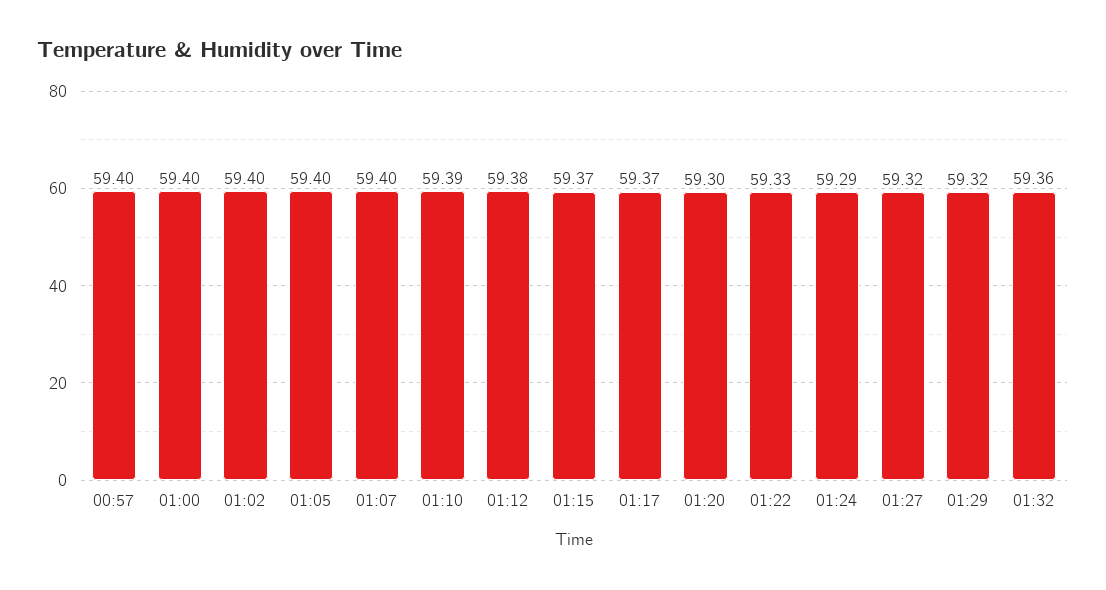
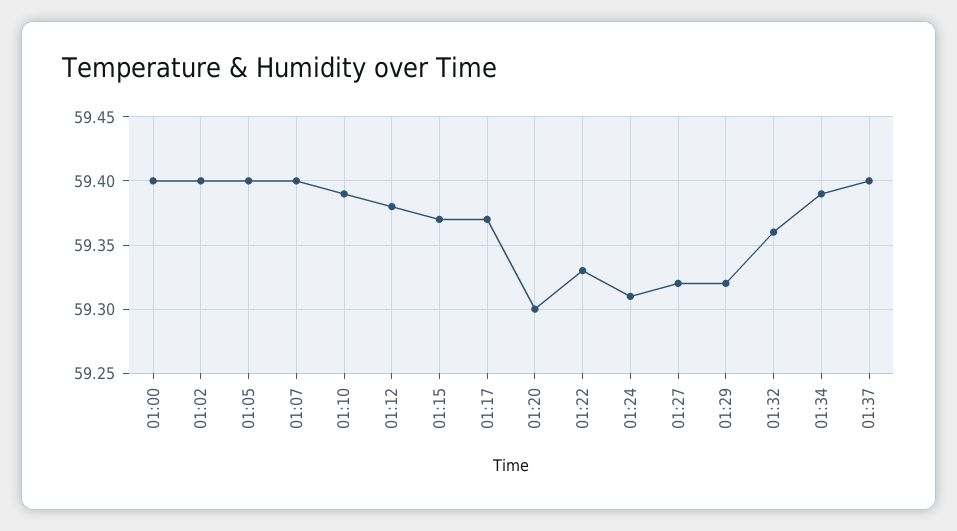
00:57: 59.4 -> none
01:24: 59.29 -> 59.31
01:34: none -> 59.39
01:37: none -> 59.4

